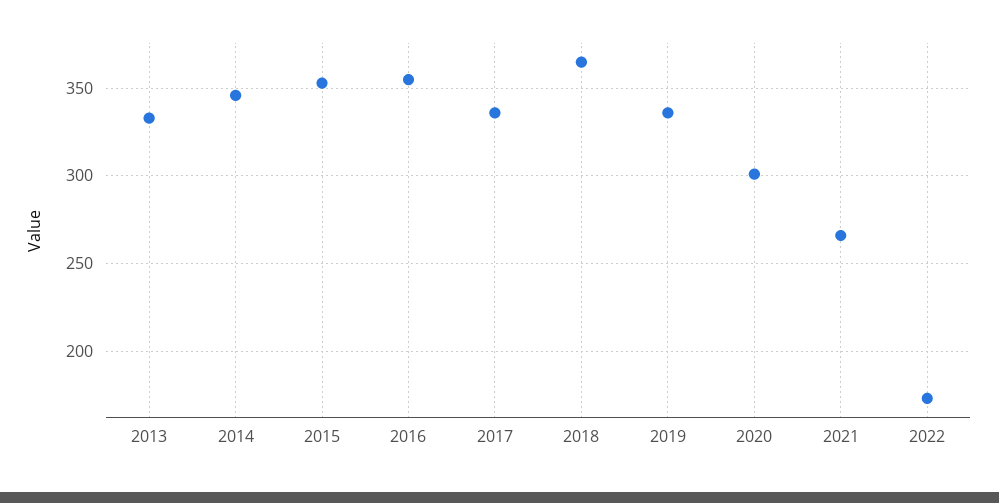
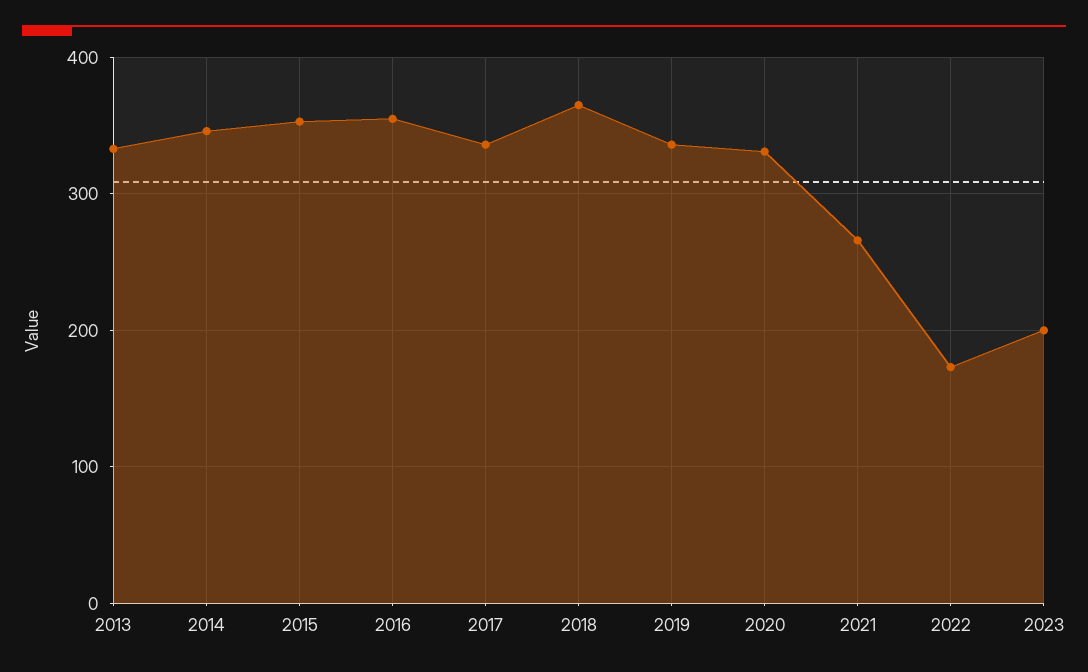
2020: 300 -> 330
2023: none -> 200

